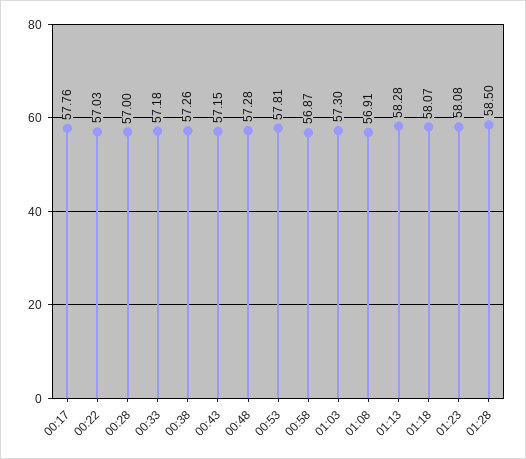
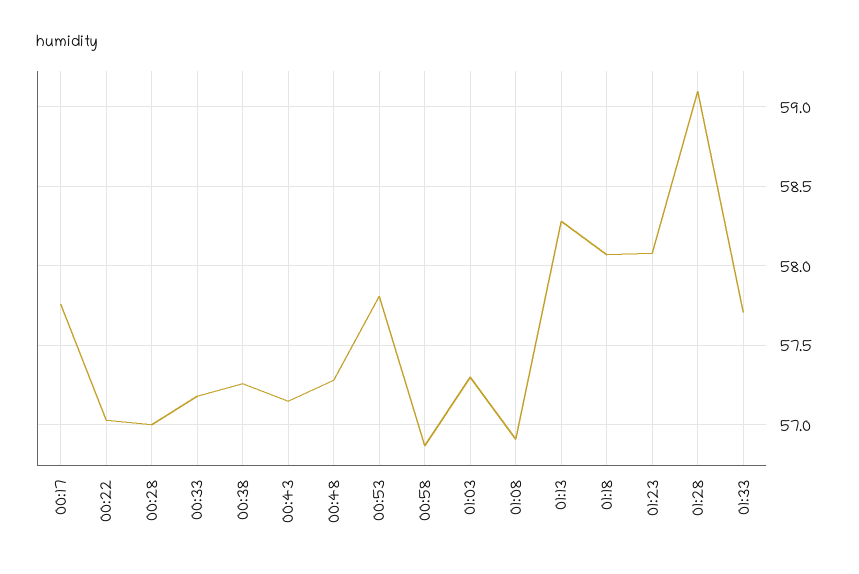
01:28: 58.5 -> 59.1
01:33: none -> 57.7

